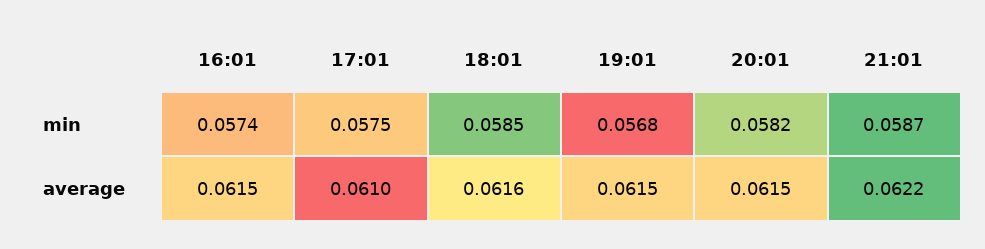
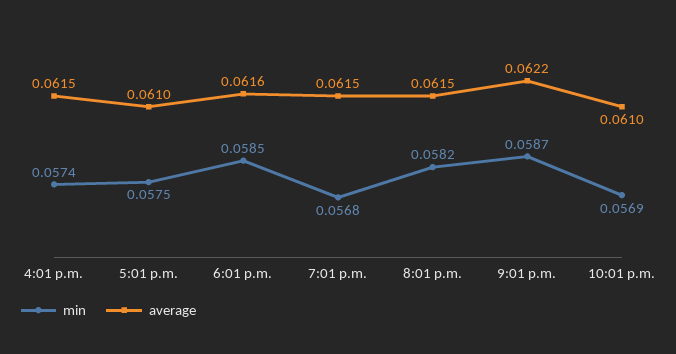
min, 10:01 p.m.: none -> 0.0569
average, 10:01 p.m.: none -> 0.061

